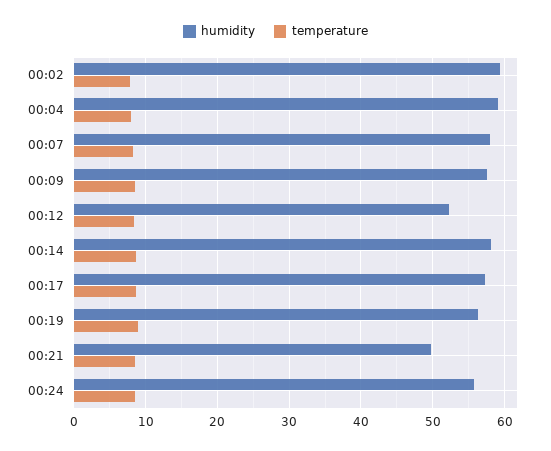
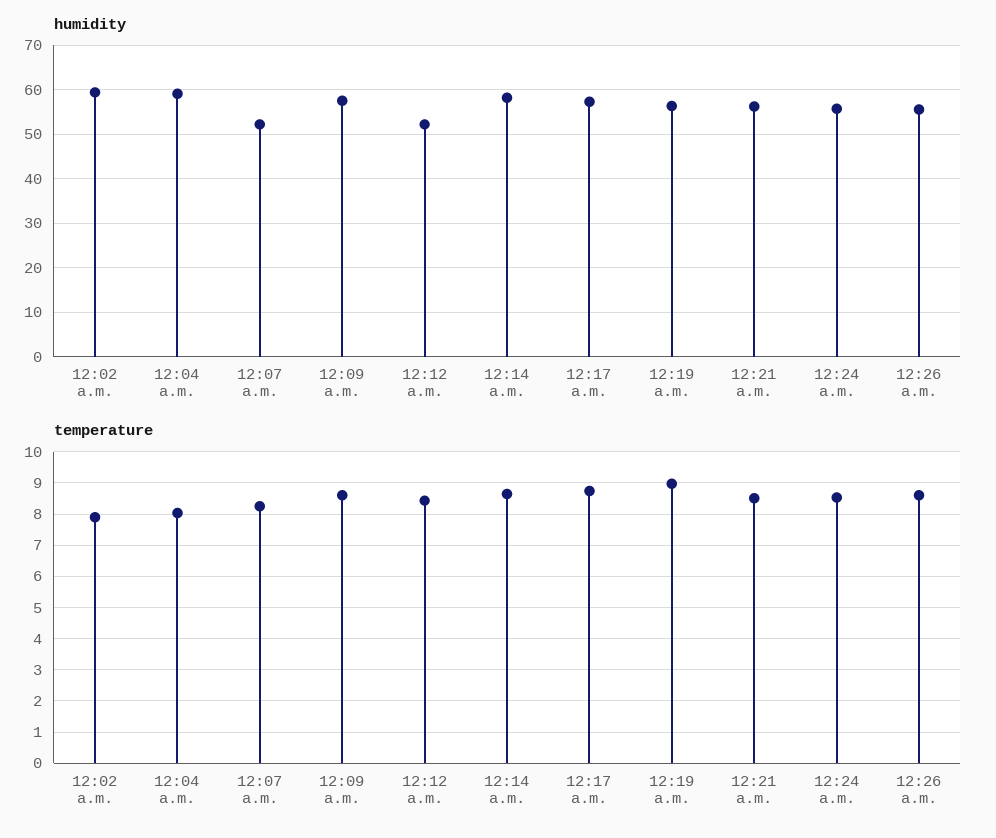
humidity, 00:07: 58 -> 52
humidity, 00:21: 50 -> 56
humidity, 12:26 a.m.: none -> 56
temperature, 12:26 a.m.: none -> 8.6

